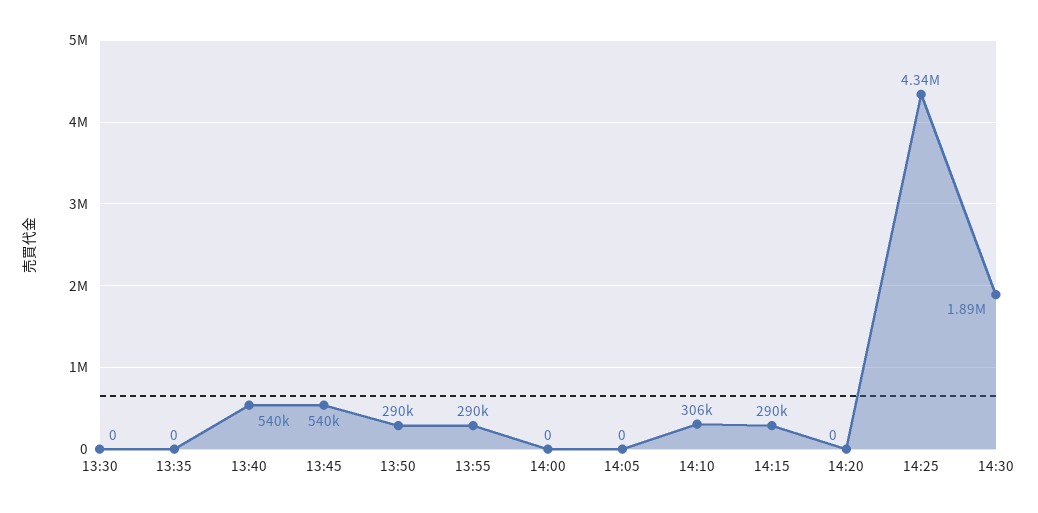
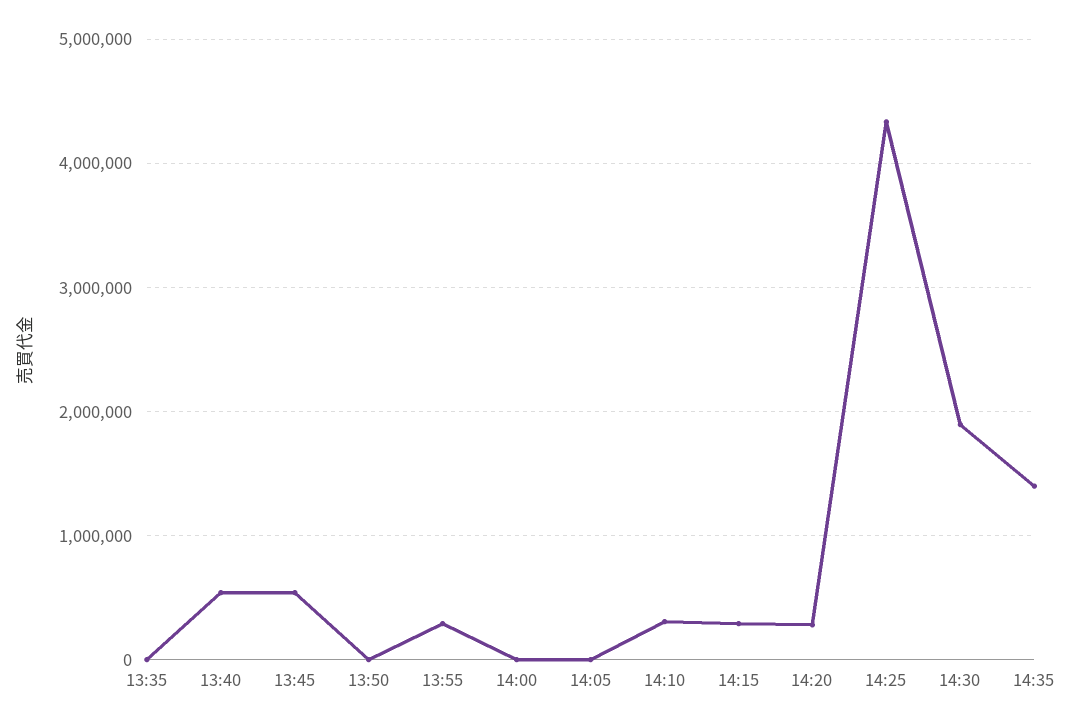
13:30: 0 -> none
13:50: 290000 -> 0
14:20: 0 -> 300000
14:35: none -> 1400000

